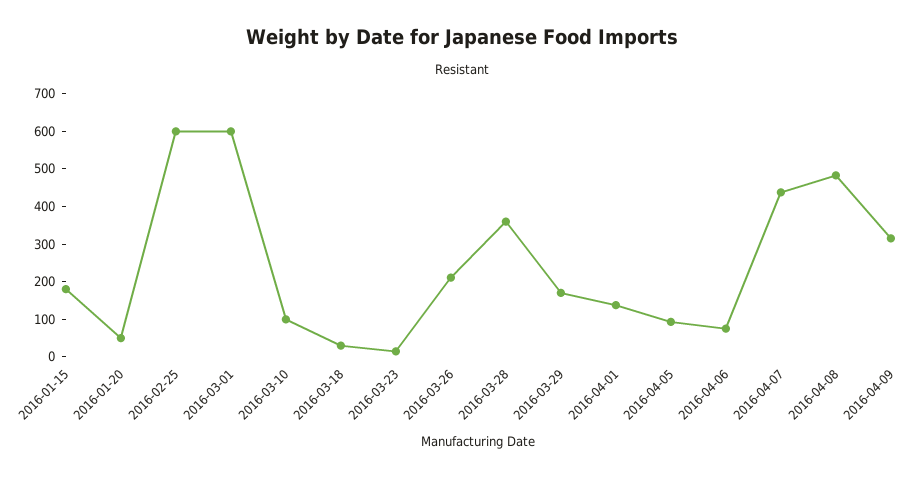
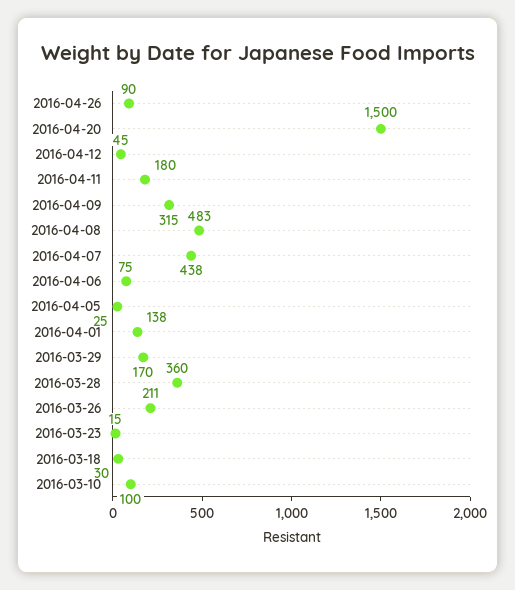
2016-01-15: 175 -> none
2016-01-20: 50 -> none
2016-02-25: 600 -> none
2016-03-01: 600 -> none
2016-04-05: 100 -> 25
2016-04-26: none -> 90
2016-04-20: none -> 1500
2016-04-12: none -> 45
2016-04-11: none -> 180

